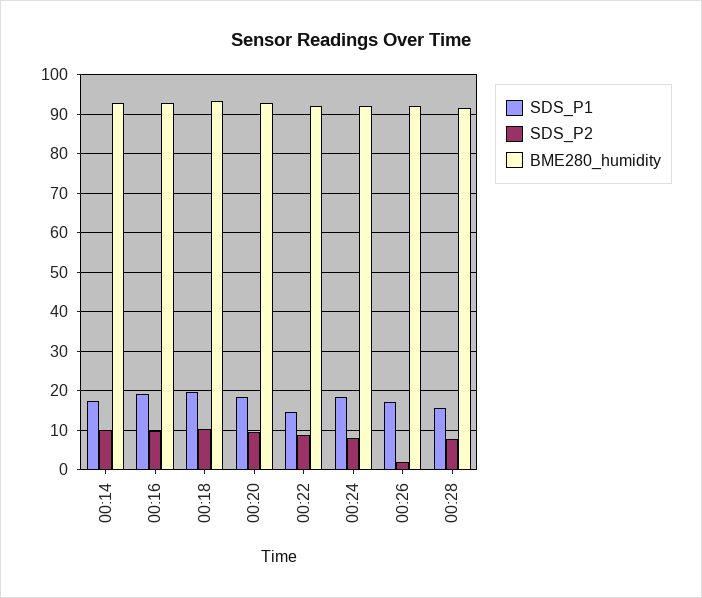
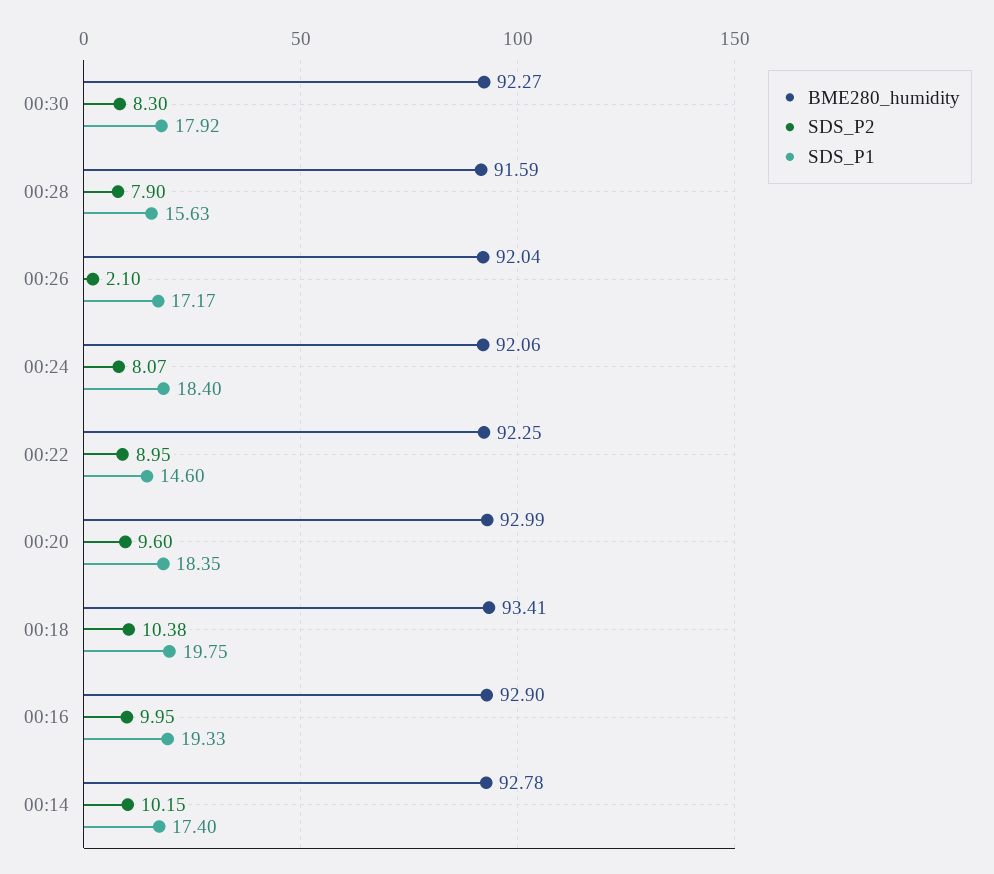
BME280_humidity, 00:30: none -> 92.27
SDS_P2, 00:30: none -> 8.3
SDS_P1, 00:30: none -> 17.92

